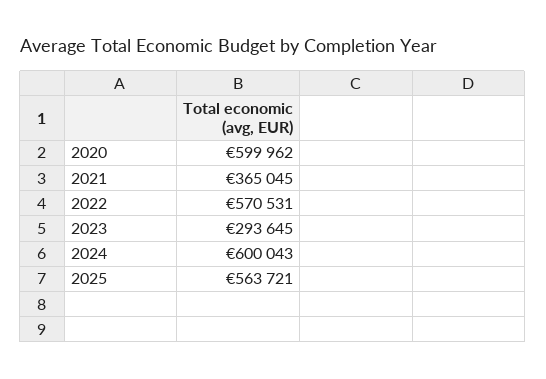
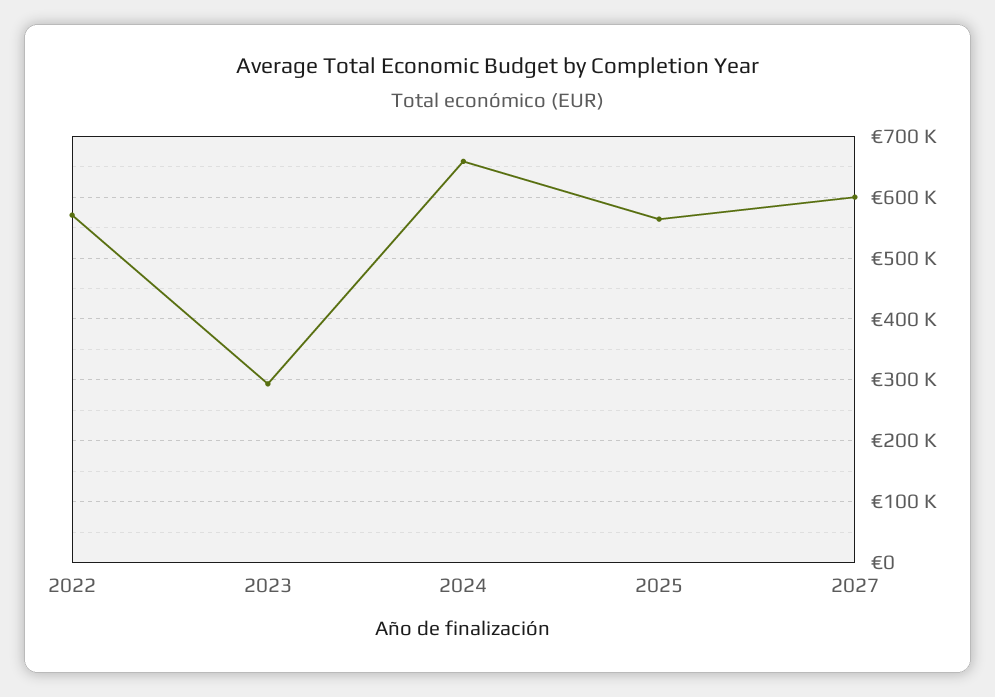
2020: 599962 -> none
2021: 365045 -> none
2024: 600043 -> 660000
2027: none -> 600000

